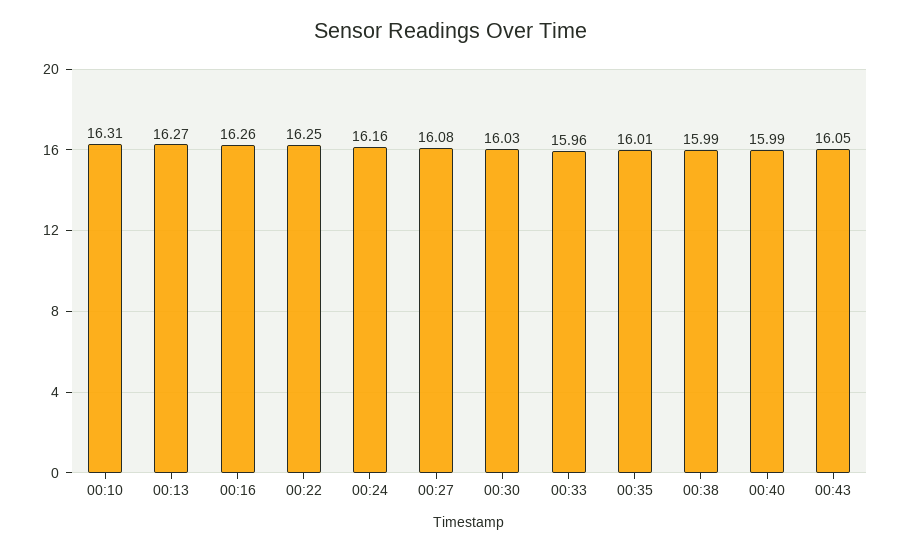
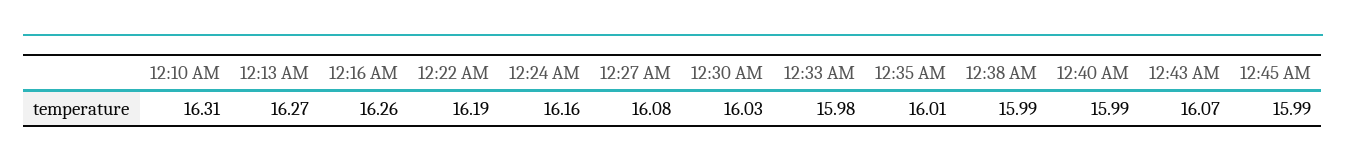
00:22: 16.25 -> 16.19
00:33: 15.96 -> 15.98
00:43: 16.05 -> 16.07
12:45 AM: none -> 15.99

